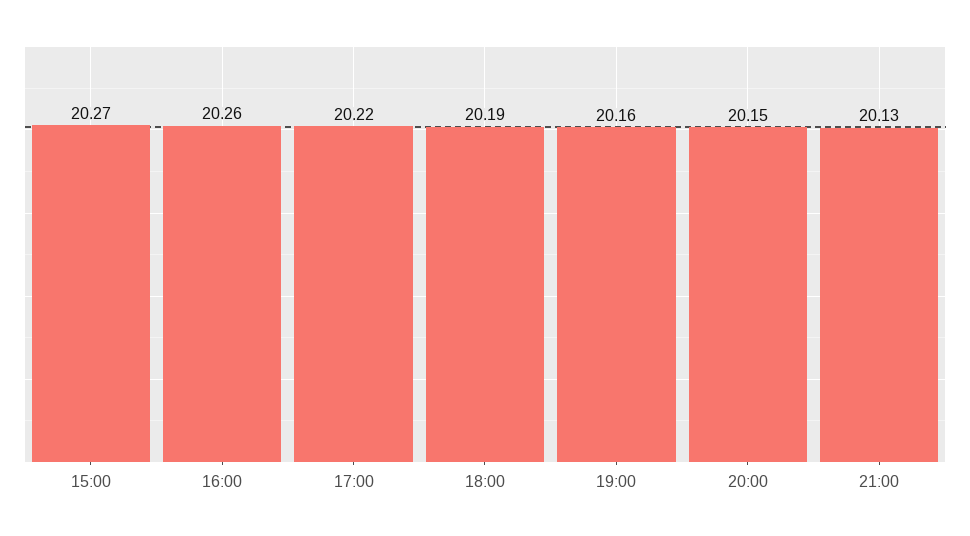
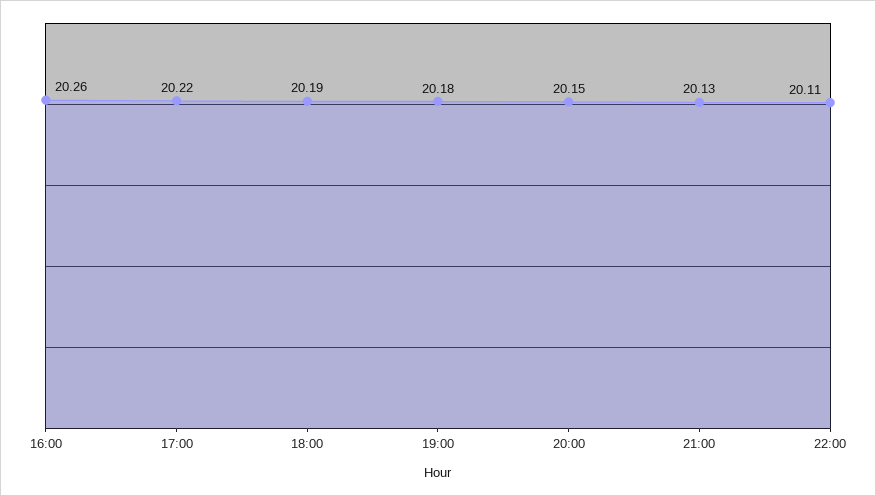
15:00: 20.27 -> none
19:00: 20.16 -> 20.18
22:00: none -> 20.11

